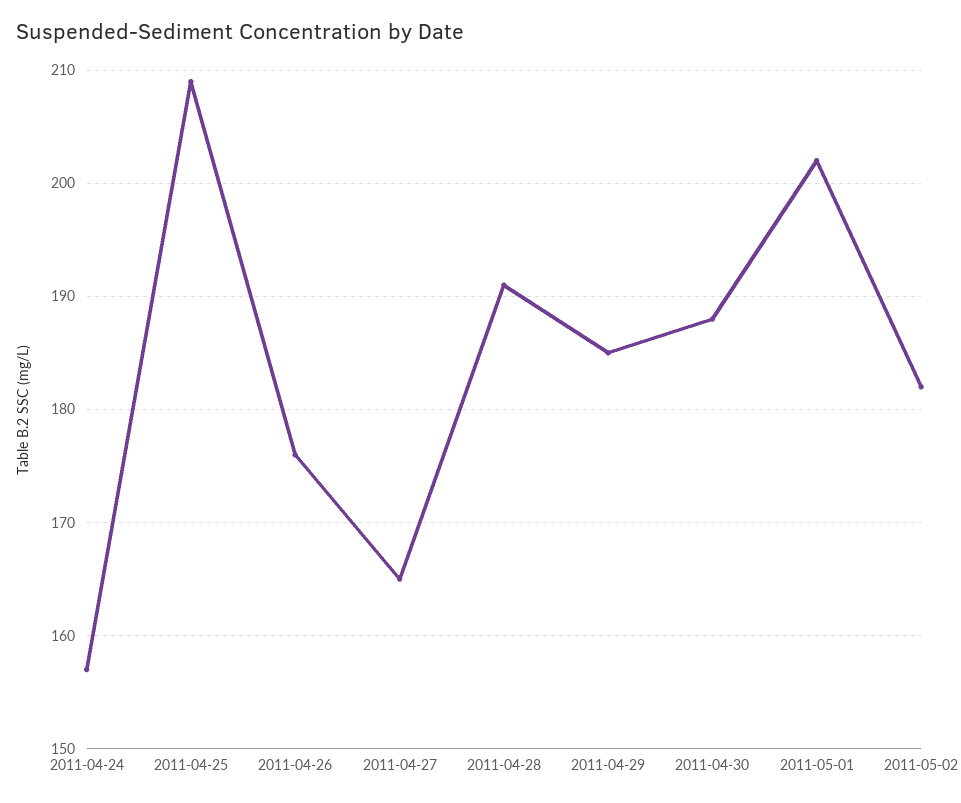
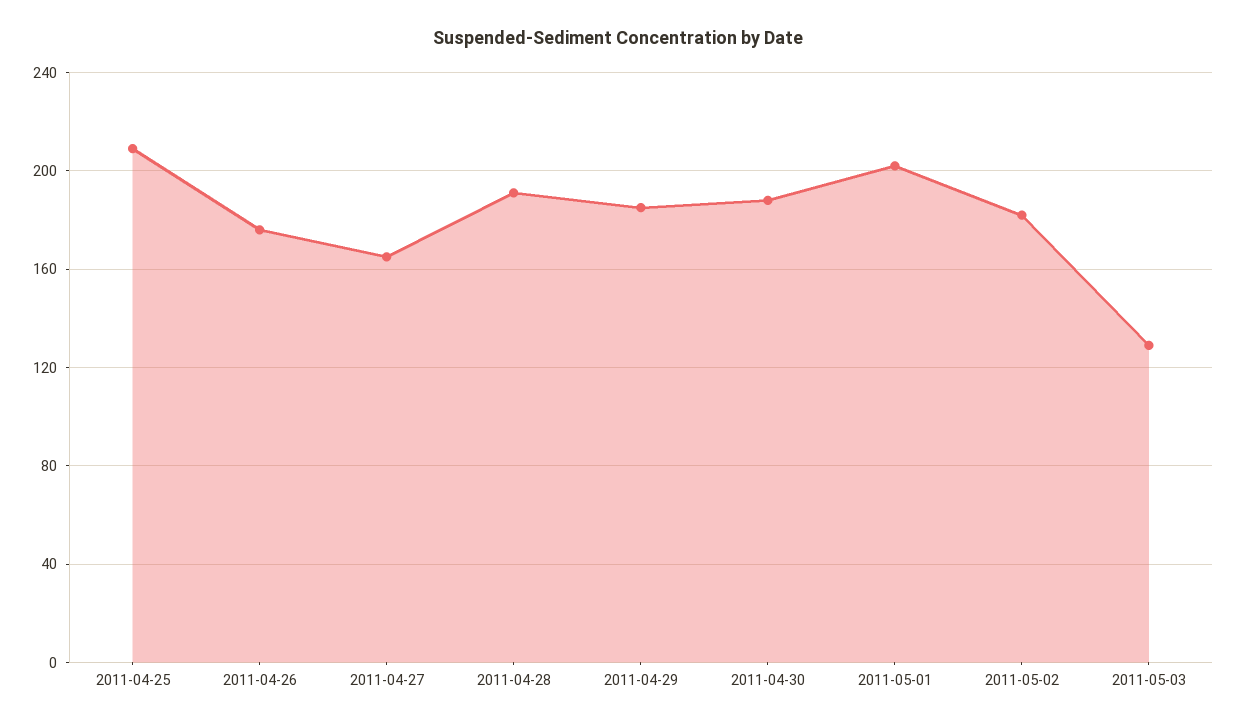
2011-04-24: 157 -> none
2011-05-03: none -> 130

